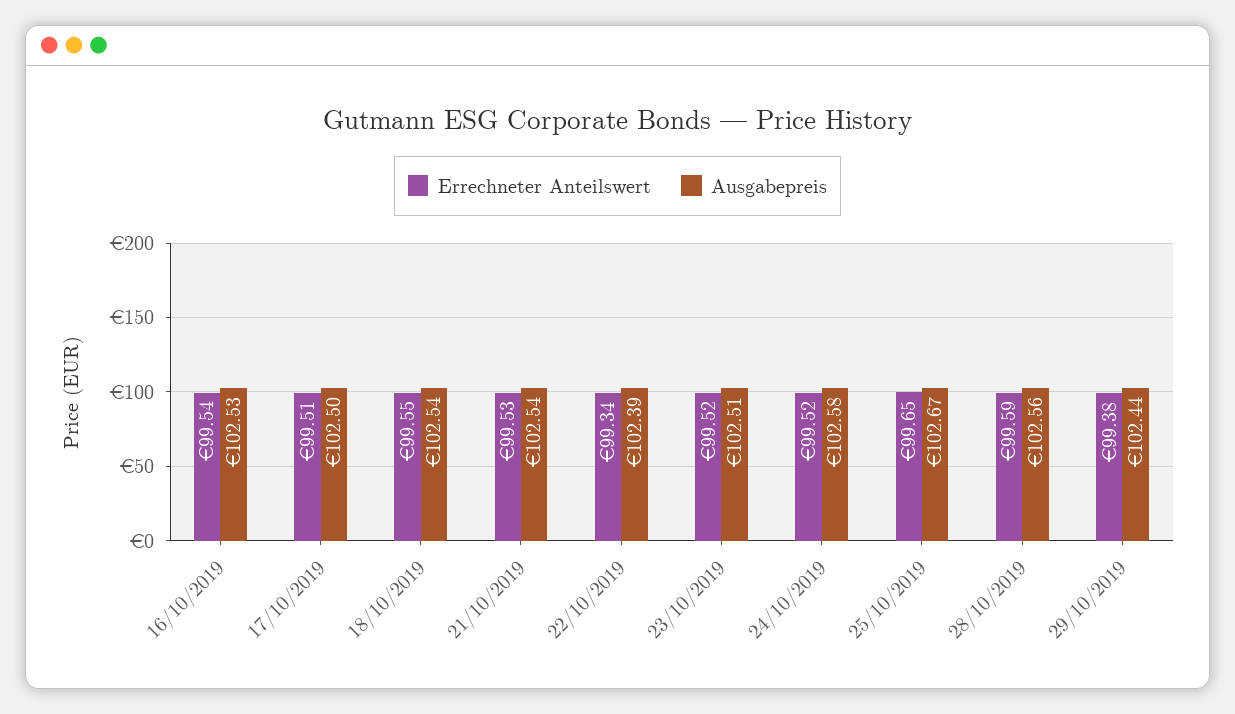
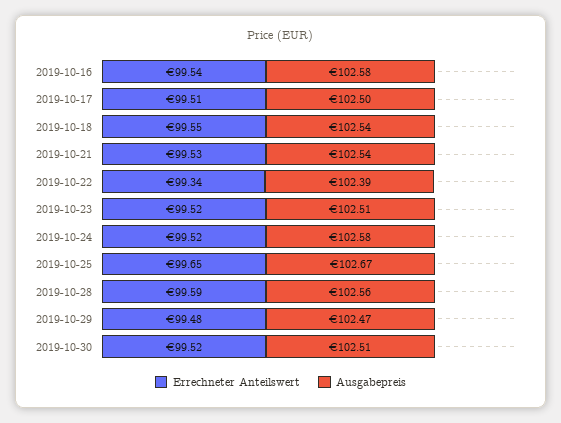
Ausgabepreis, 16/10/2019: 102.53 -> 102.58
Errechneter Anteilswert, 29/10/2019: 99.38 -> 99.48
Ausgabepreis, 29/10/2019: 102.44 -> 102.47
Errechneter Anteilswert, 2019-10-30: none -> 99.52
Ausgabepreis, 2019-10-30: none -> 102.51

